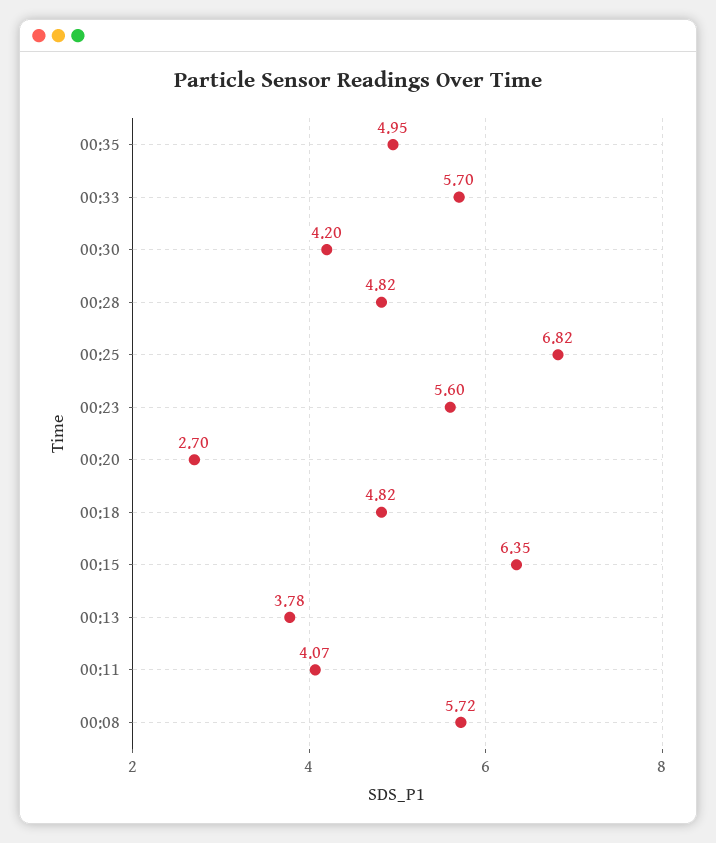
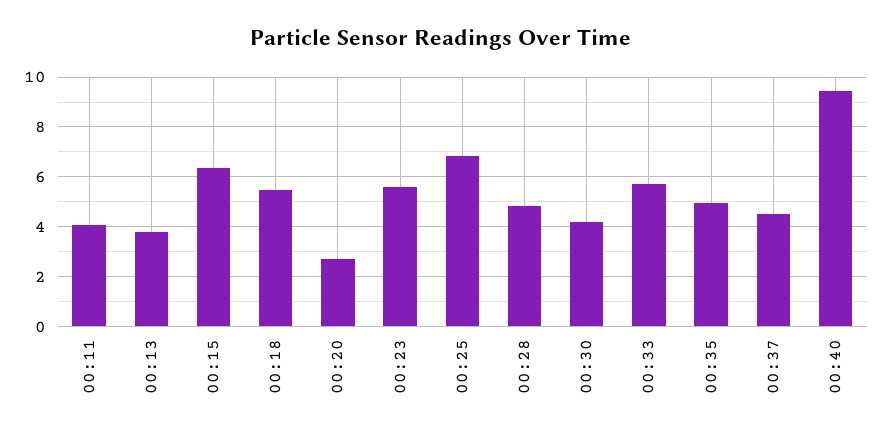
00:18: 4.82 -> 5.5
00:08: 5.72 -> none
00:37: none -> 4.5
00:40: none -> 9.5

